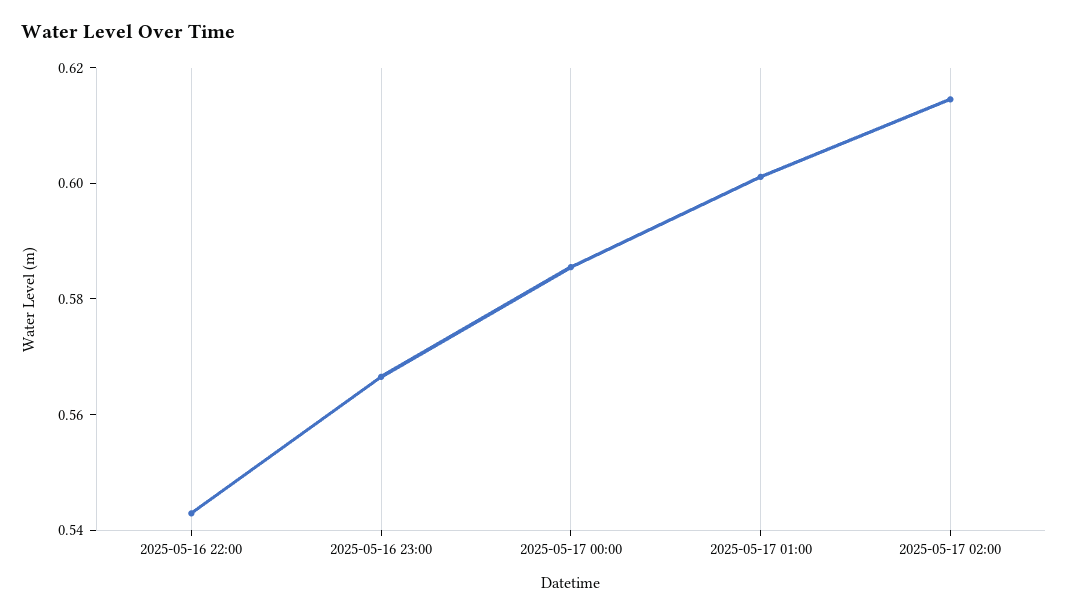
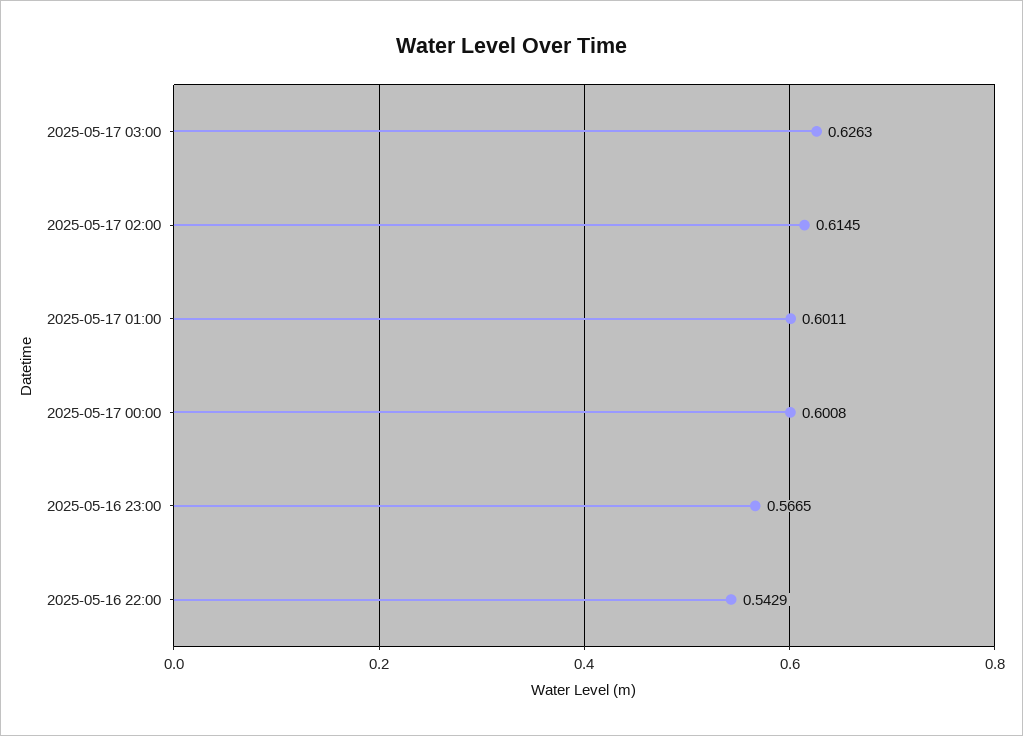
2025-05-17 00:00: 0.585 -> 0.6008
2025-05-17 03:00: none -> 0.6263

